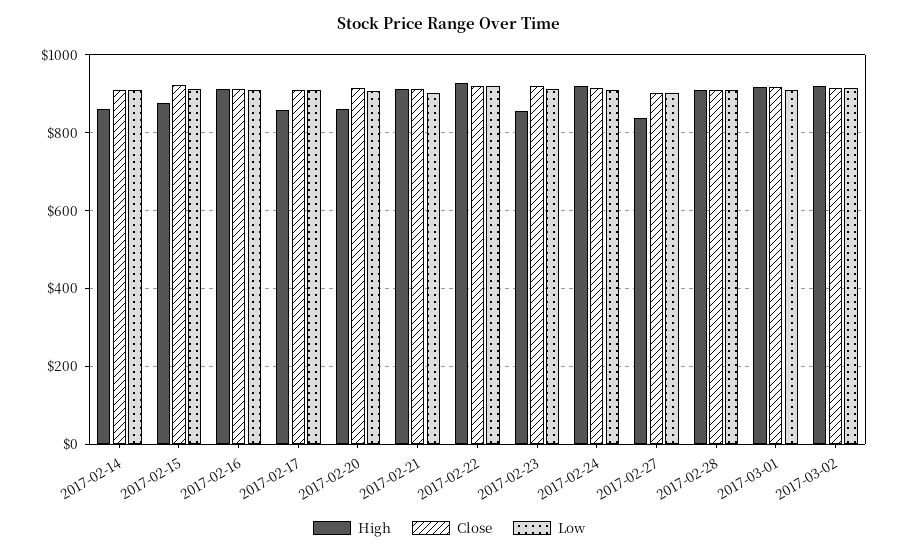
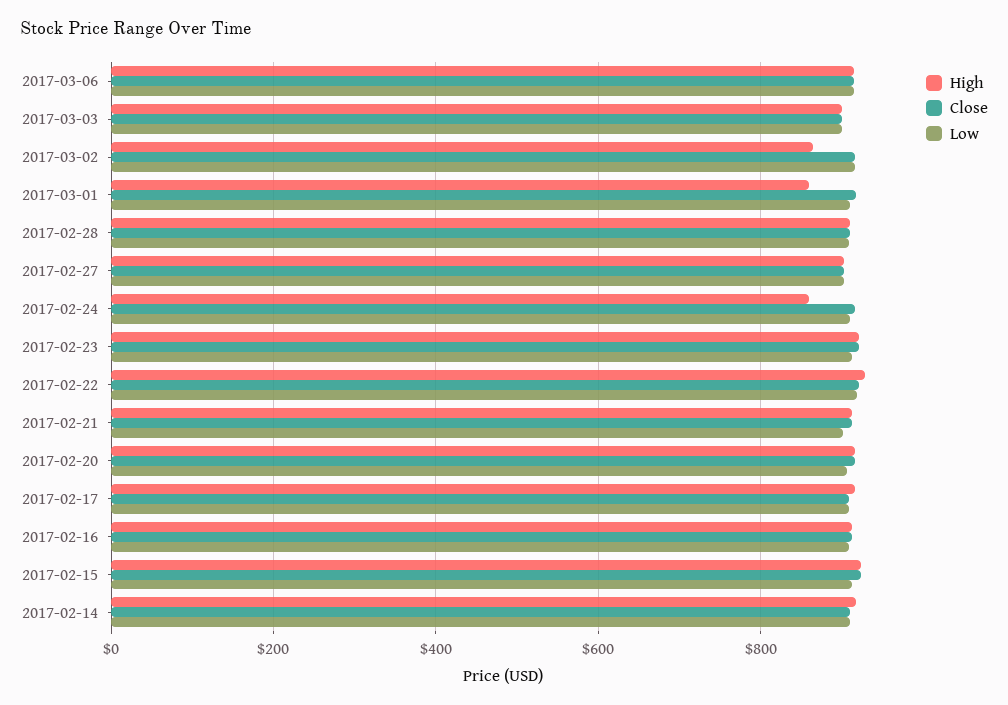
High, 2017-02-14: 860 -> 920
High, 2017-02-15: 880 -> 920
High, 2017-02-17: 860 -> 920
High, 2017-02-20: 860 -> 920
High, 2017-02-23: 860 -> 920
High, 2017-02-24: 920 -> 860
High, 2017-02-27: 840 -> 900
High, 2017-03-01: 920 -> 860
High, 2017-03-02: 920 -> 860
High, 2017-03-06: none -> 920
Close, 2017-03-06: none -> 920
Low, 2017-03-06: none -> 920
High, 2017-03-03: none -> 900
Close, 2017-03-03: none -> 900
Low, 2017-03-03: none -> 900

